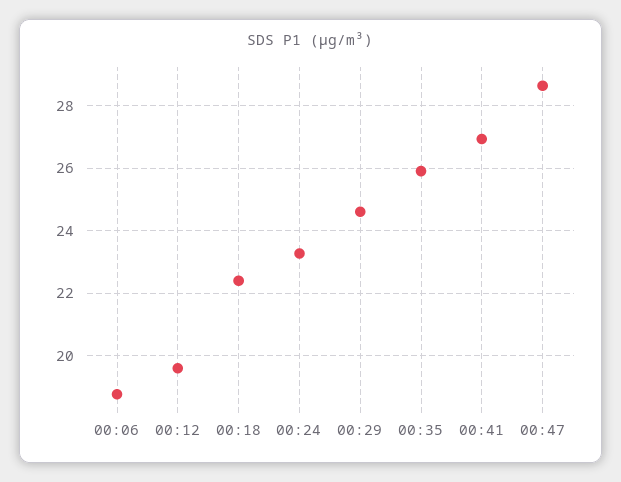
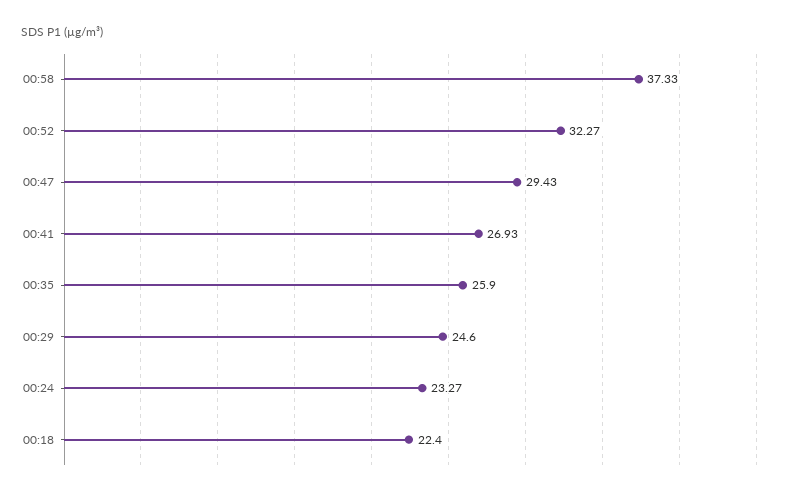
00:06: 18.8 -> none
00:12: 19.6 -> none
00:47: 28.6 -> 29.43
00:58: none -> 37.33
00:52: none -> 32.27

